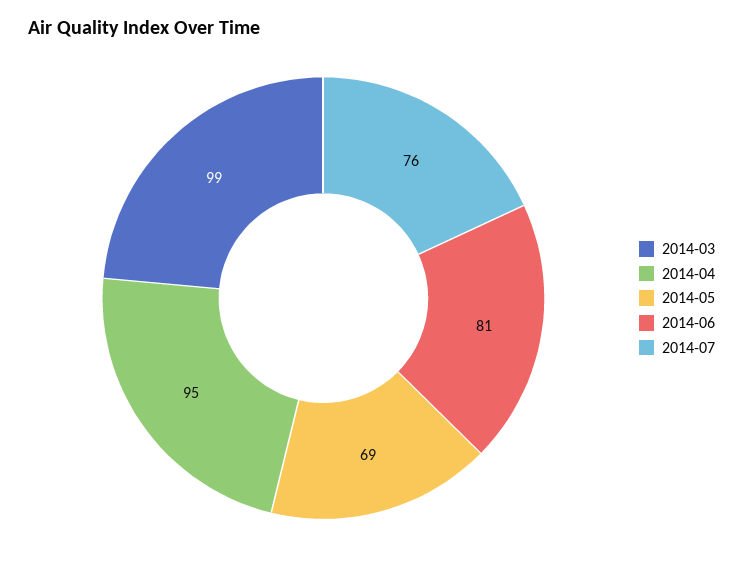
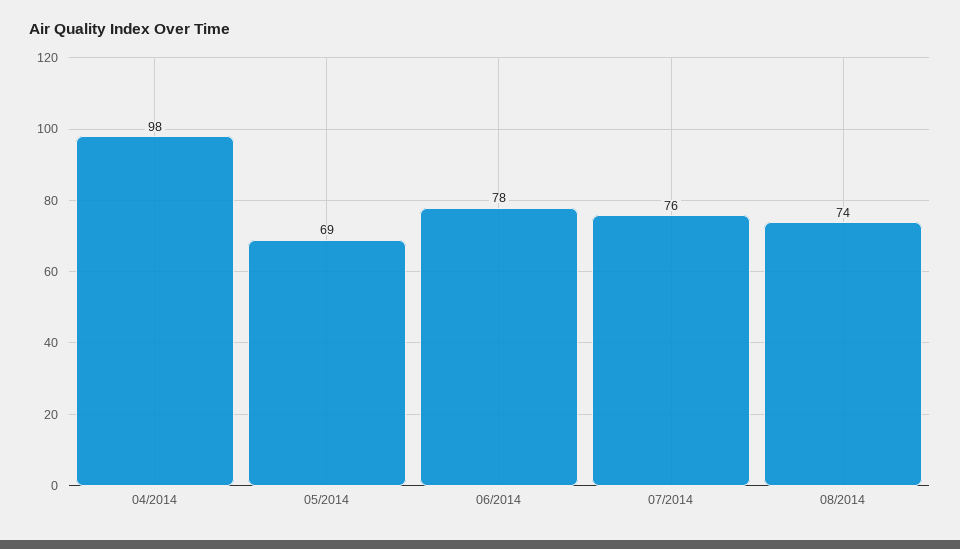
2014-03: 99 -> none
2014-04: 95 -> 98
2014-06: 81 -> 78
08/2014: none -> 74

